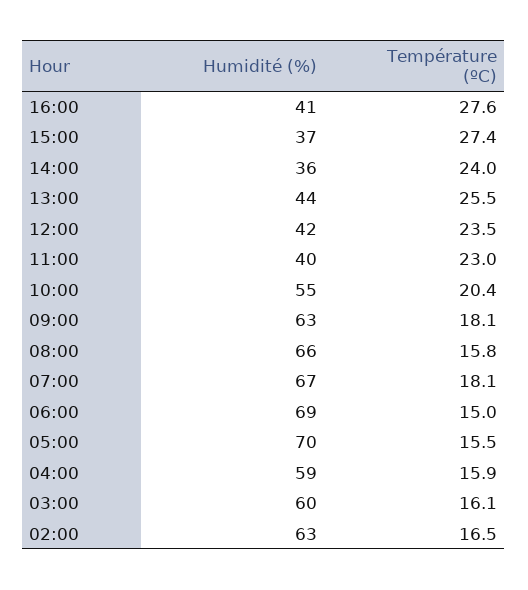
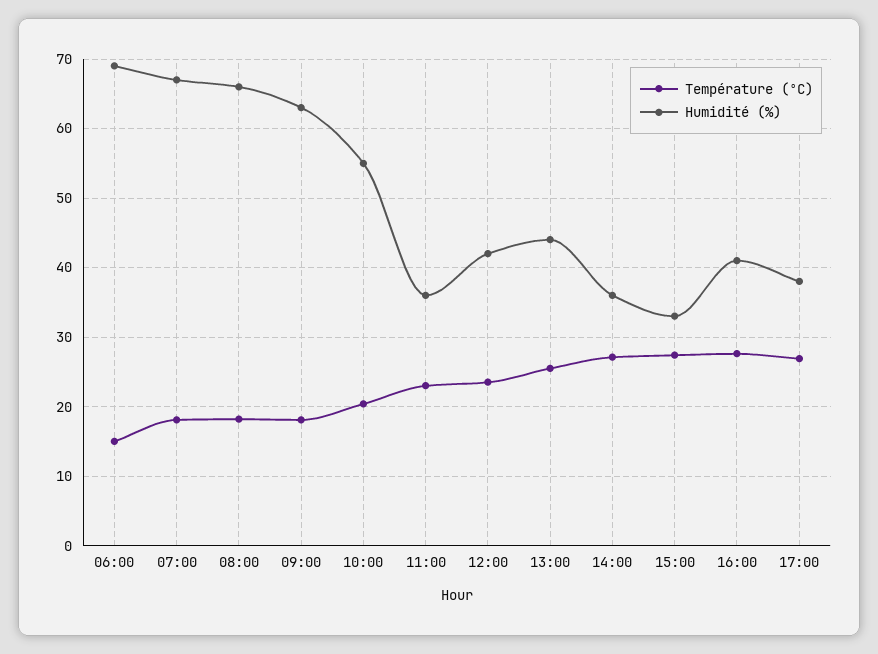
Humidité (%), 15:00: 37 -> 33
Température (ºC), 14:00: 24 -> 27
Humidité (%), 11:00: 40 -> 36
Température (ºC), 08:00: 15.8 -> 18
Humidité (%), 05:00: 70 -> none
Température (ºC), 05:00: 15.5 -> none
Humidité (%), 04:00: 59 -> none
Température (ºC), 04:00: 15.9 -> none
Humidité (%), 03:00: 60 -> none
Température (ºC), 03:00: 16.1 -> none
Humidité (%), 02:00: 63 -> none
Température (ºC), 02:00: 16.5 -> none
Température (ºC), 17:00: none -> 27
Humidité (%), 17:00: none -> 38

